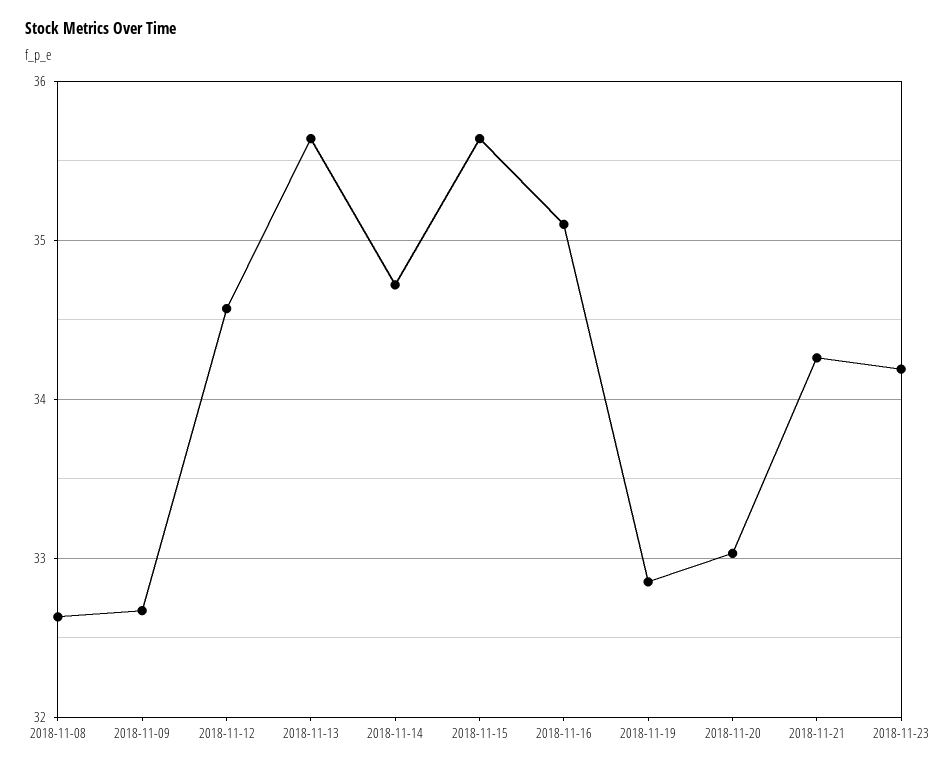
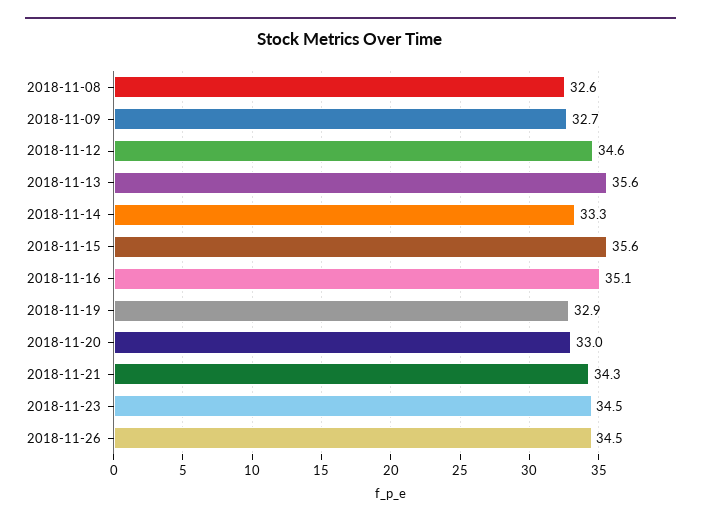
2018-11-14: 34.7 -> 33.3
2018-11-23: 34.2 -> 34.5
2018-11-26: none -> 34.5

